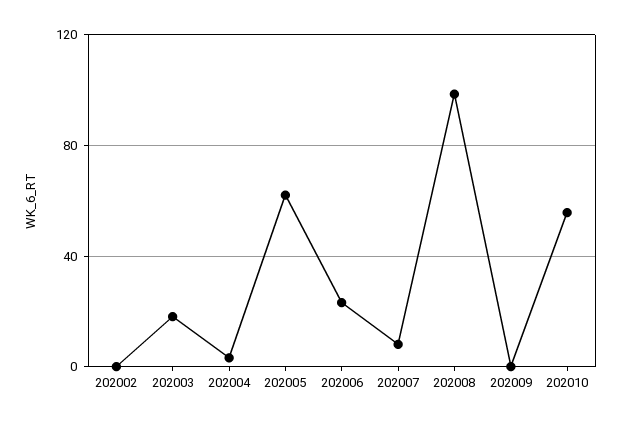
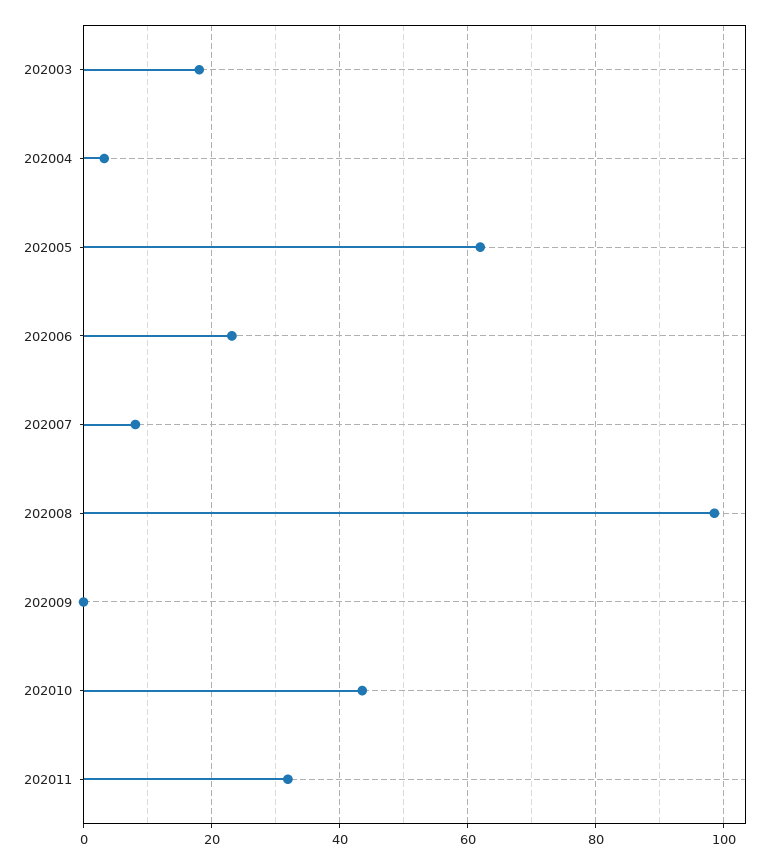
202002: 0 -> none
202010: 55 -> 44
202011: none -> 32

